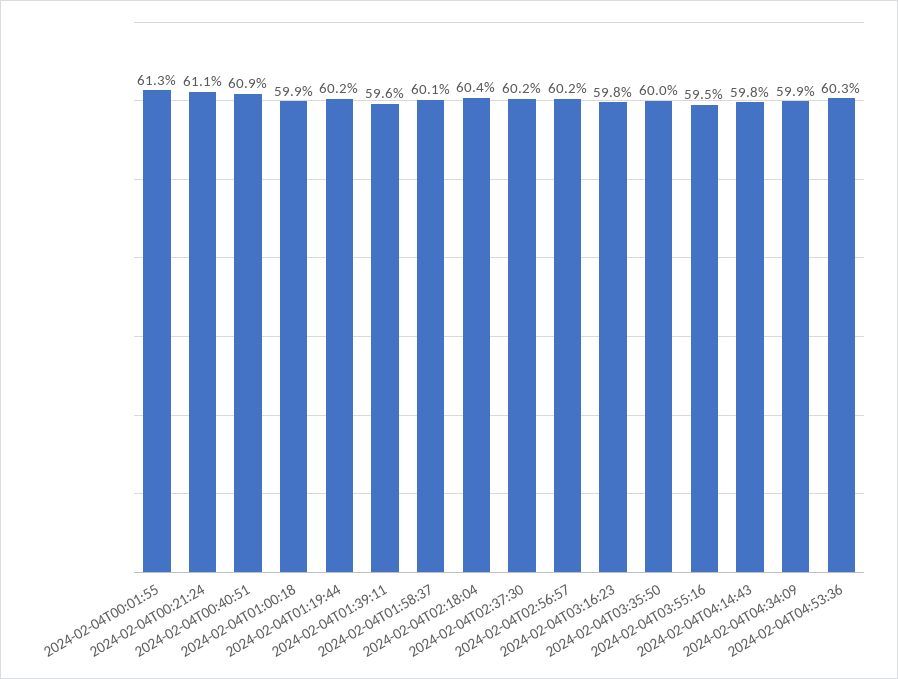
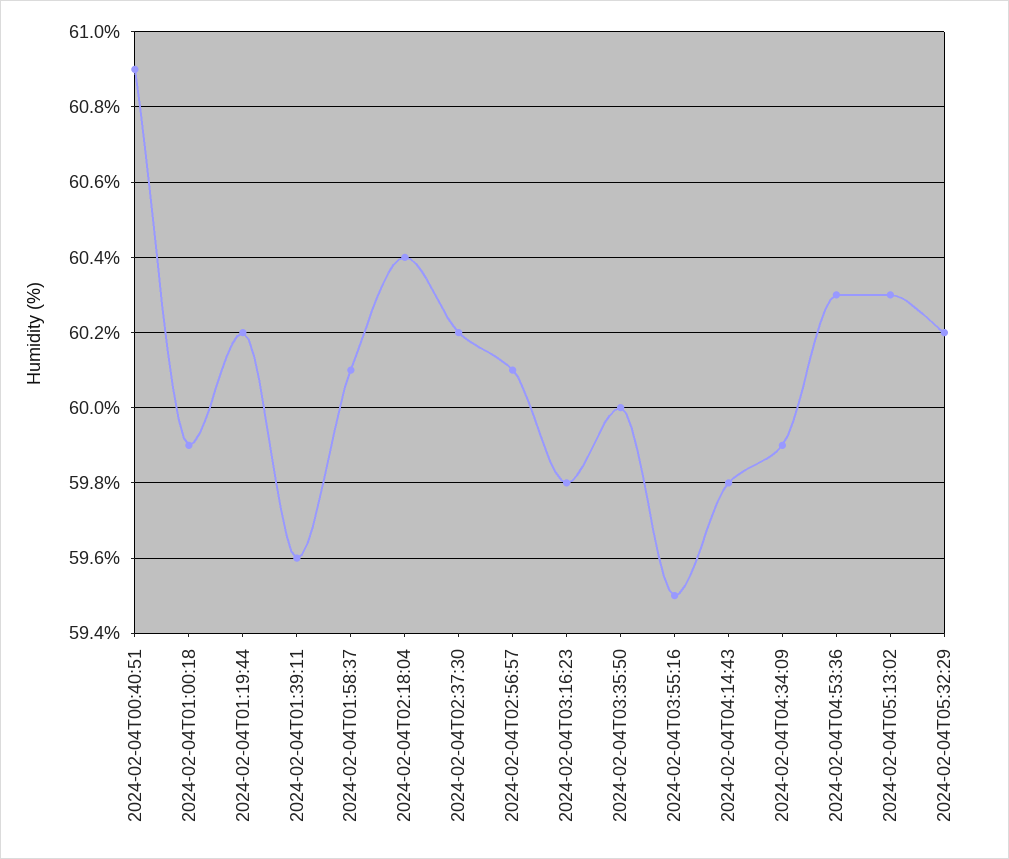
2024-02-04T00:01:55: 61.3 -> none
2024-02-04T00:21:24: 61.1 -> none
2024-02-04T02:56:57: 60.2 -> 60.1
2024-02-04T05:13:02: none -> 60.3
2024-02-04T05:32:29: none -> 60.2

